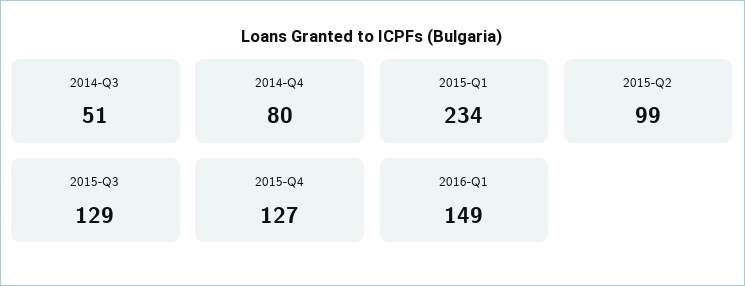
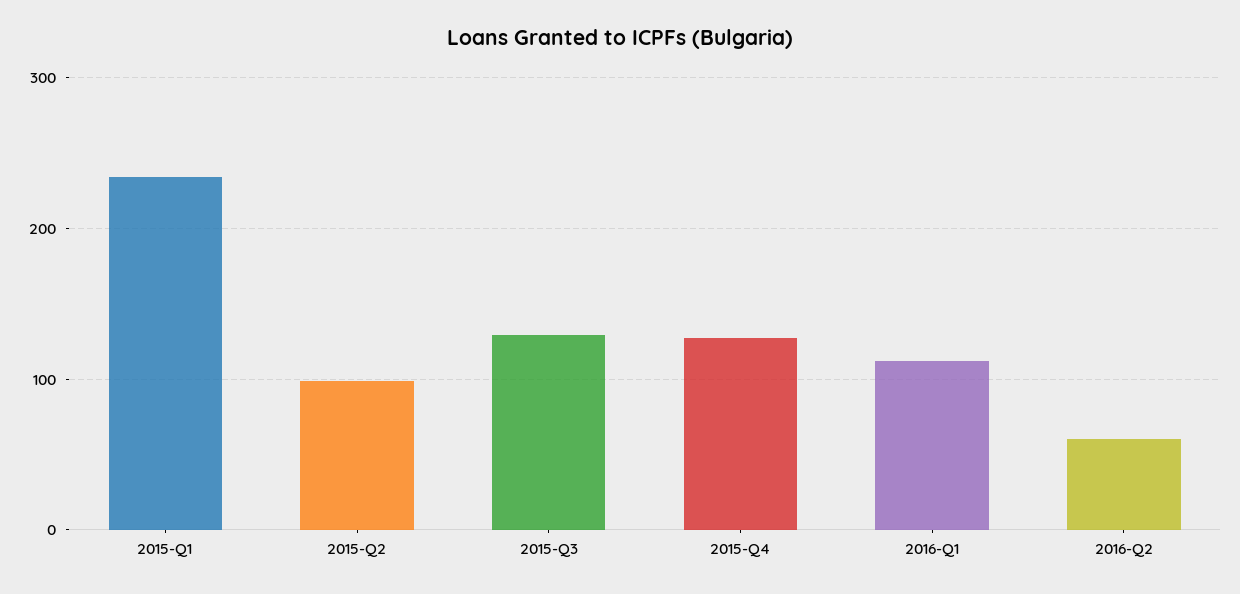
2014-Q3: 51 -> none
2014-Q4: 80 -> none
2016-Q1: 149 -> 110
2016-Q2: none -> 60

